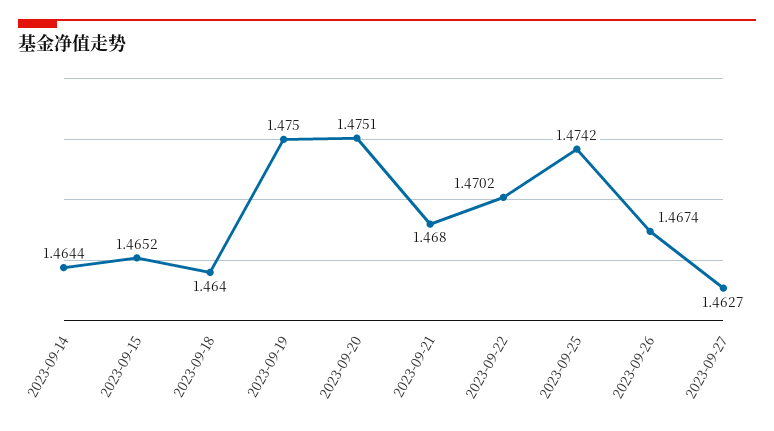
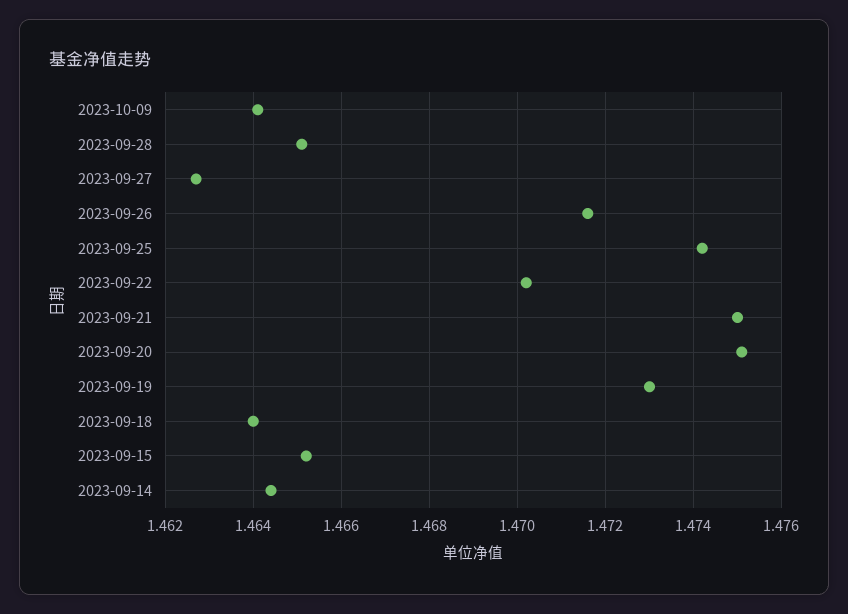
2023-09-19: 1.475 -> 1.473
2023-09-21: 1.468 -> 1.475
2023-09-26: 1.4674 -> 1.4715
2023-10-09: none -> 1.464
2023-09-28: none -> 1.465

